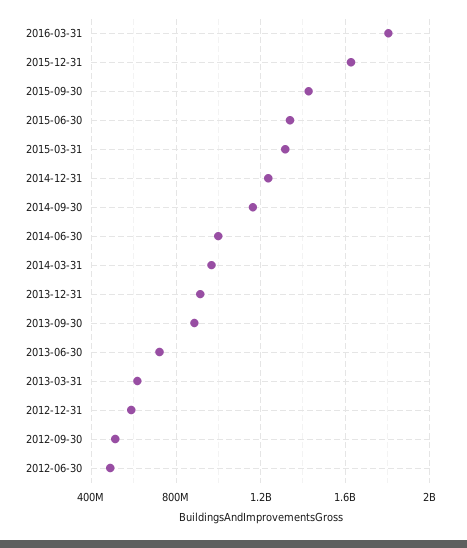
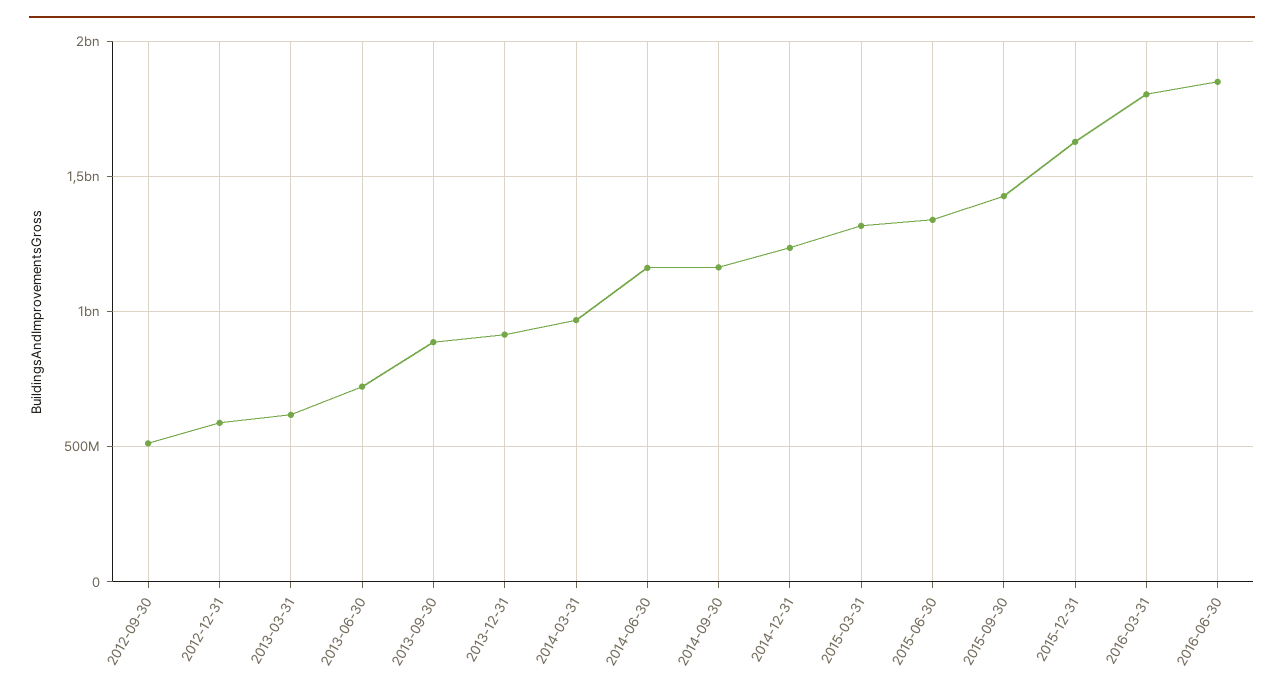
2014-06-30: 1000000000 -> 1150000000
2012-06-30: 500000000 -> none
2016-06-30: none -> 1850000000

